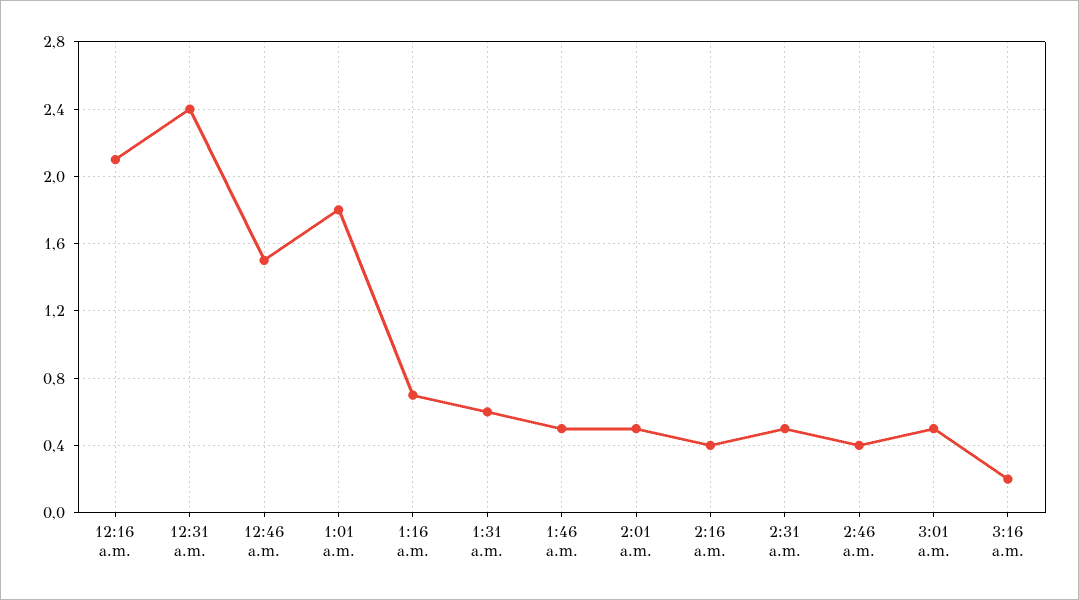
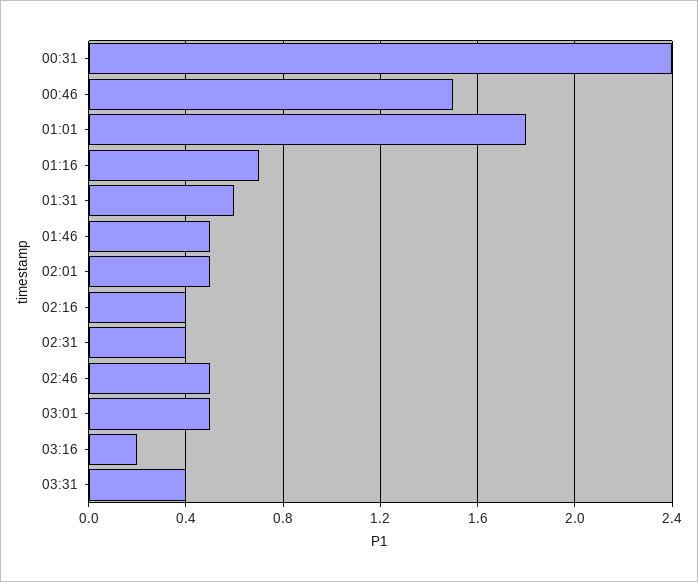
12:16 a.m.: 2.1 -> none
2:31 a.m.: 0.5 -> 0.4
2:46 a.m.: 0.4 -> 0.5
03:31: none -> 0.4

